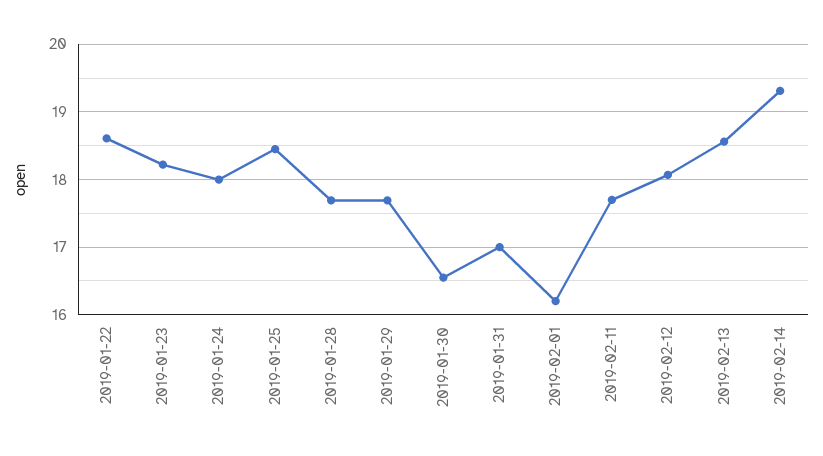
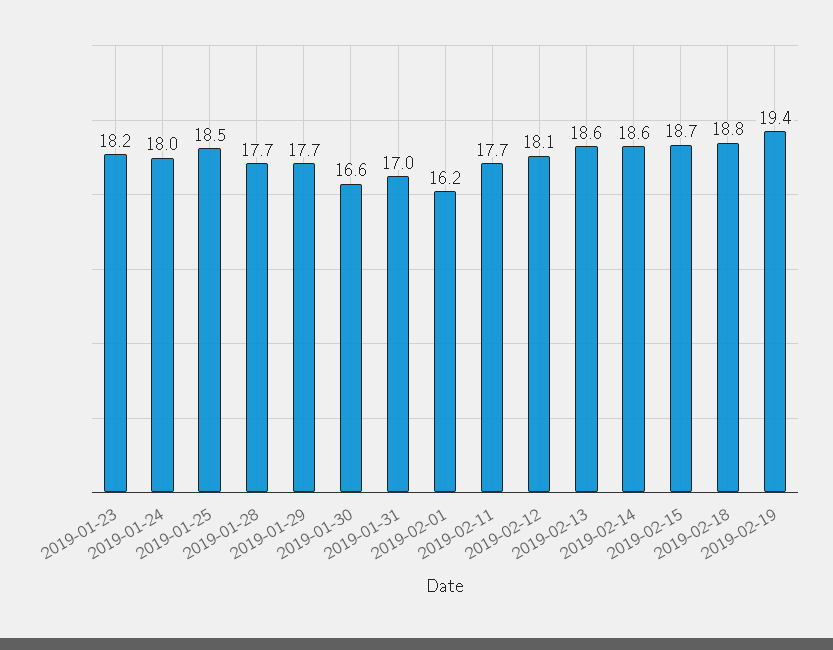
2019-01-22: 18.6 -> none
2019-02-14: 19.3 -> 18.6
2019-02-15: none -> 18.7
2019-02-18: none -> 18.8
2019-02-19: none -> 19.4

